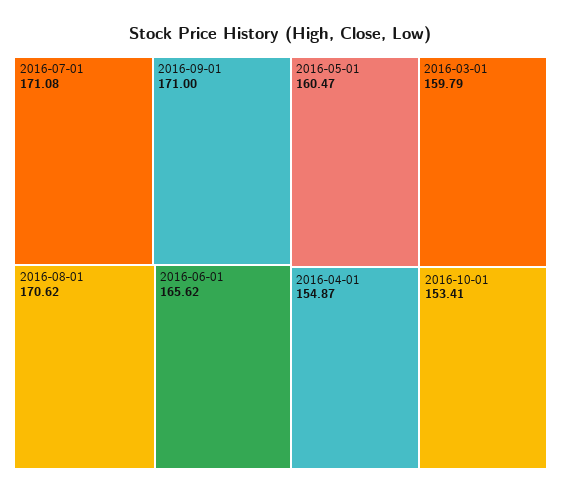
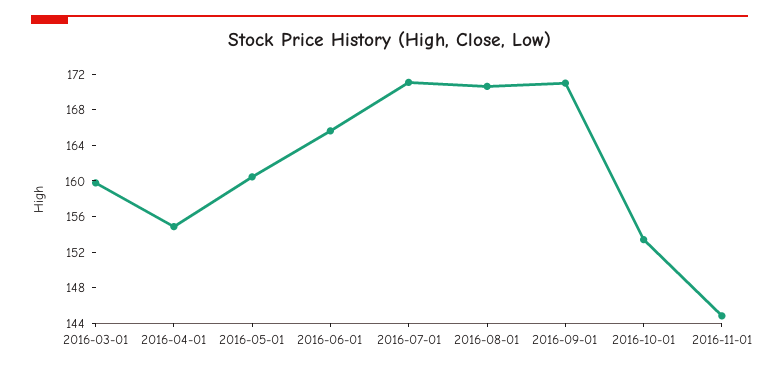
2016-11-01: none -> 145

